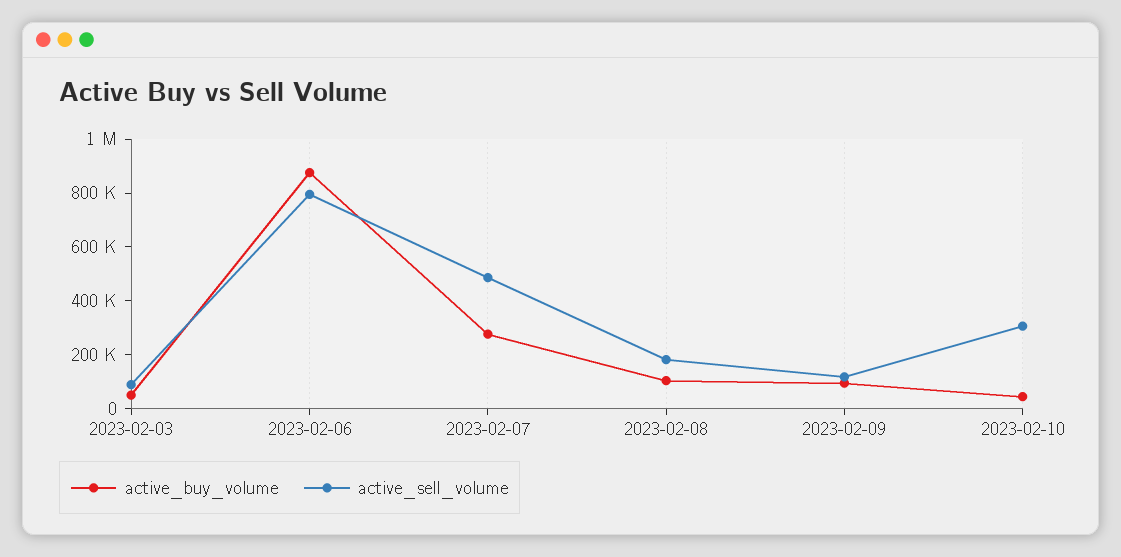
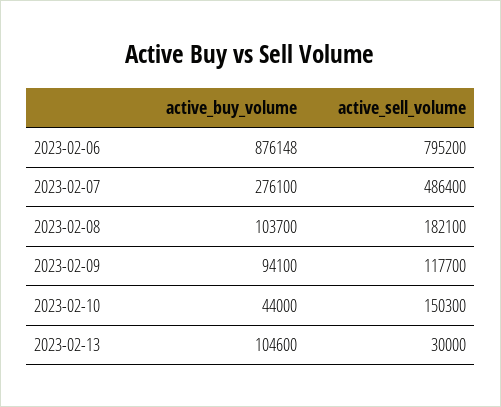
active_buy_volume, 2023-02-03: 50000 -> none
active_sell_volume, 2023-02-03: 100000 -> none
active_sell_volume, 2023-02-10: 300000 -> 150300
active_buy_volume, 2023-02-13: none -> 104600
active_sell_volume, 2023-02-13: none -> 30000

